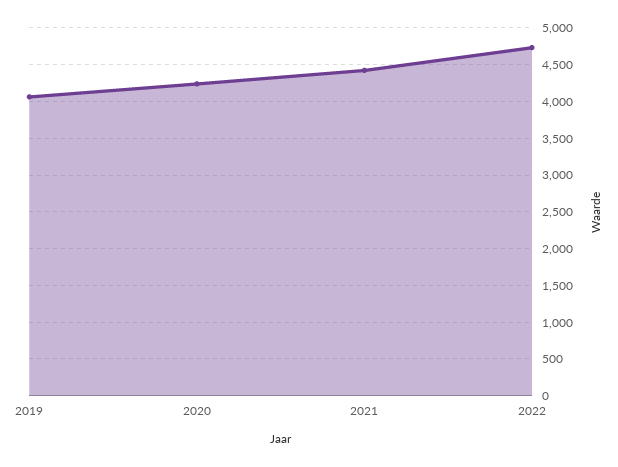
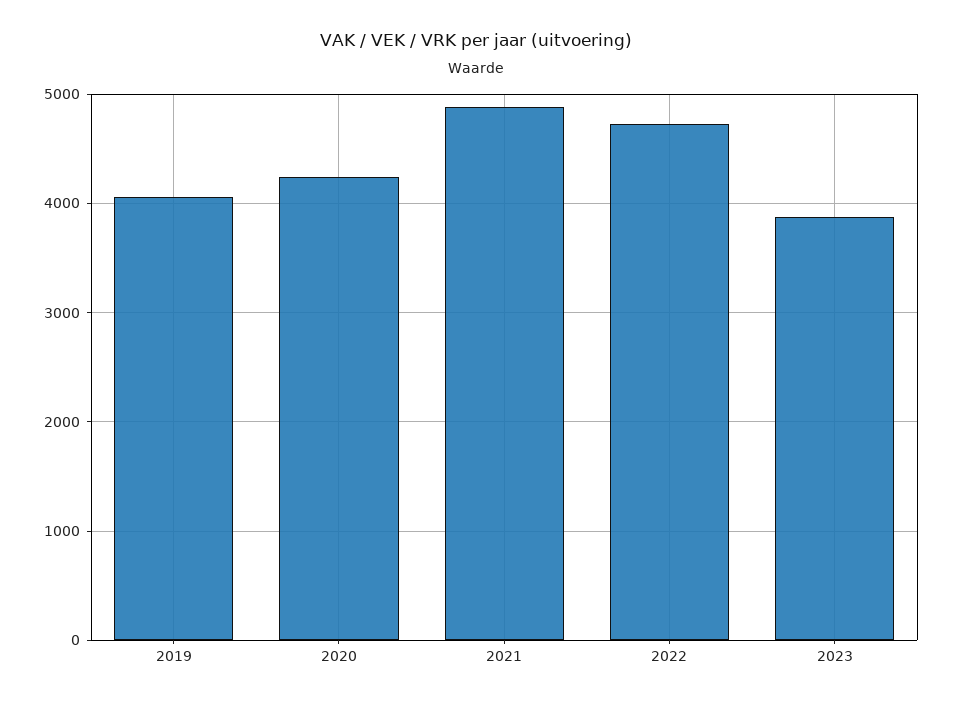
2021: 4400 -> 4900
2023: none -> 3900

